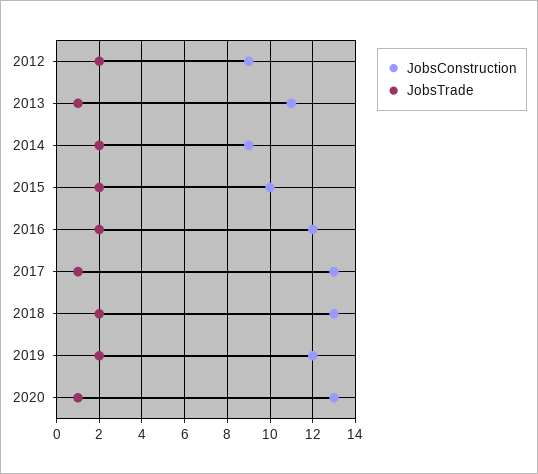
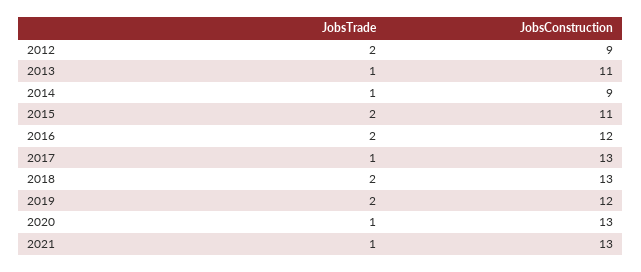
JobsTrade, 2014: 2 -> 1
JobsConstruction, 2015: 10 -> 11
JobsTrade, 2021: none -> 1
JobsConstruction, 2021: none -> 13

